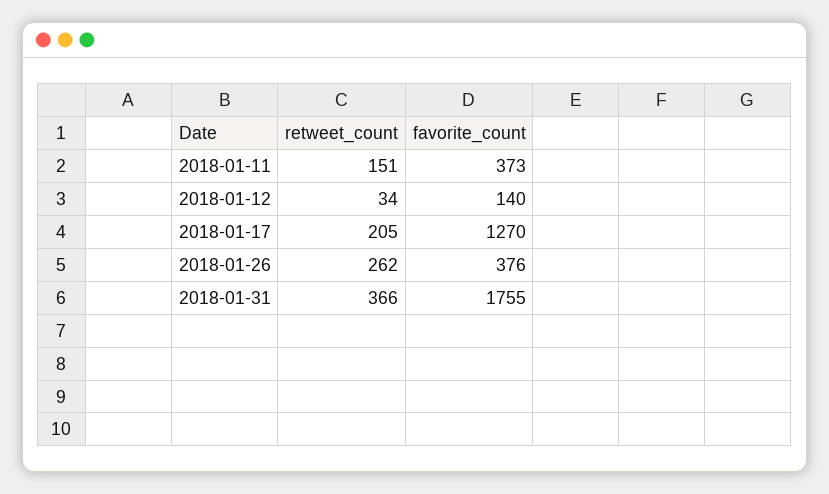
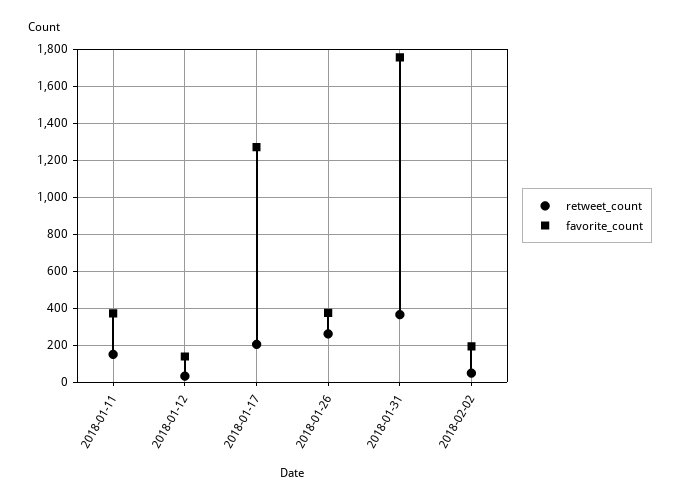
retweet_count, 2018-02-02: none -> 50
favorite_count, 2018-02-02: none -> 200

